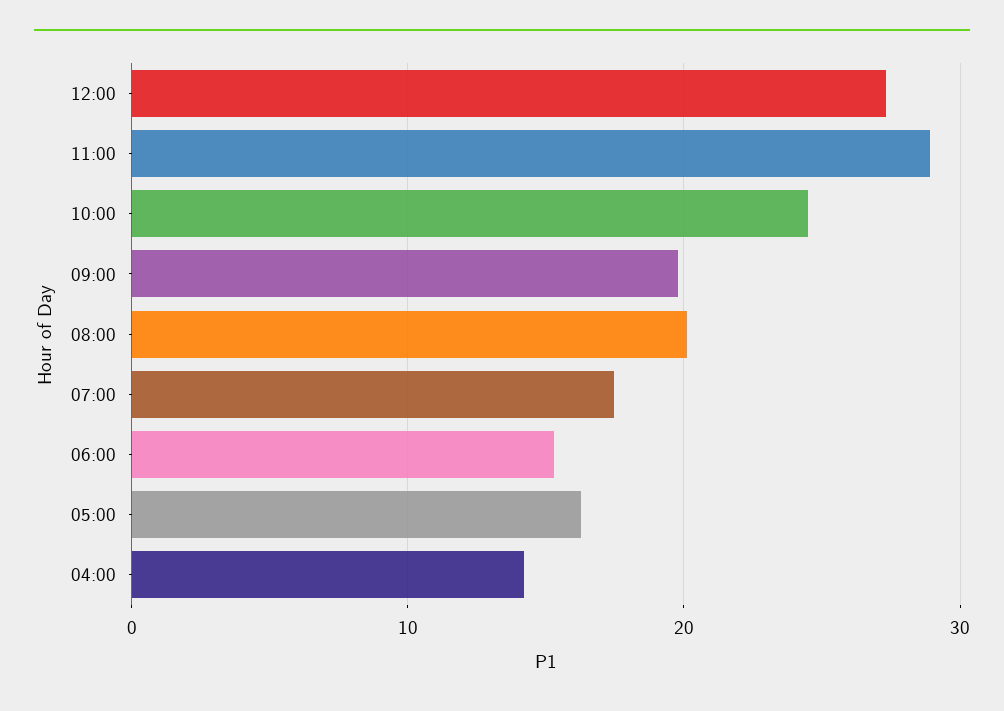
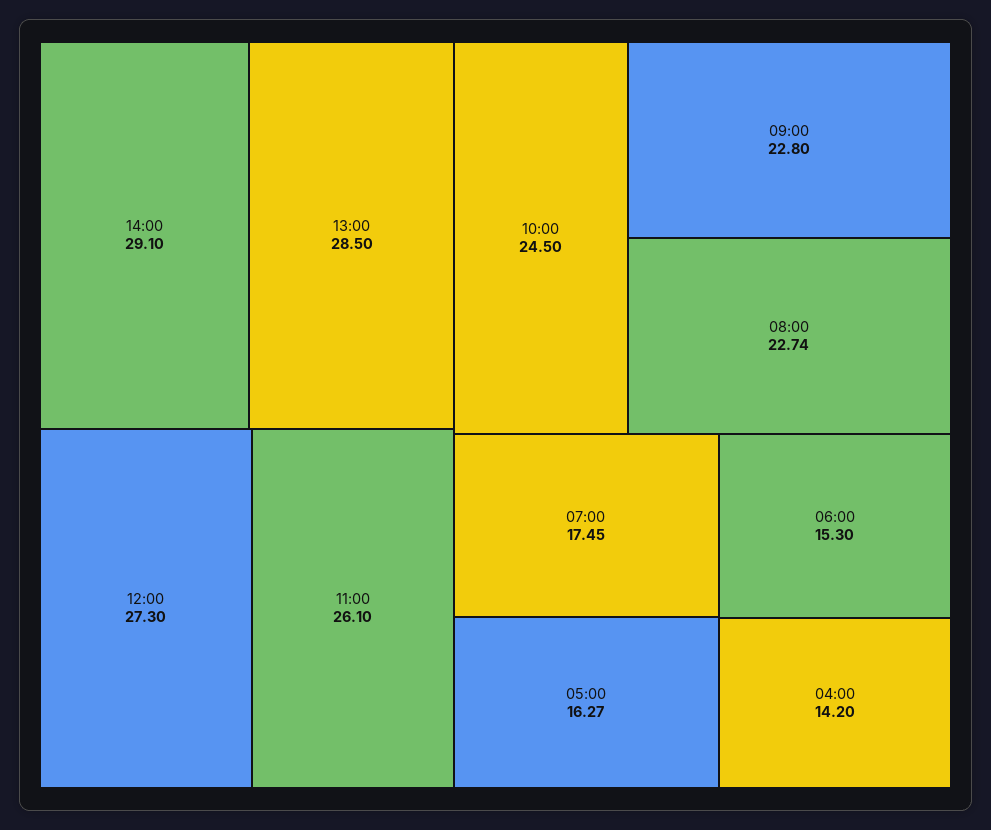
11:00: 29 -> 26.1
09:00: 20 -> 22.8
08:00: 20 -> 22.74
14:00: none -> 29.1
13:00: none -> 28.5

